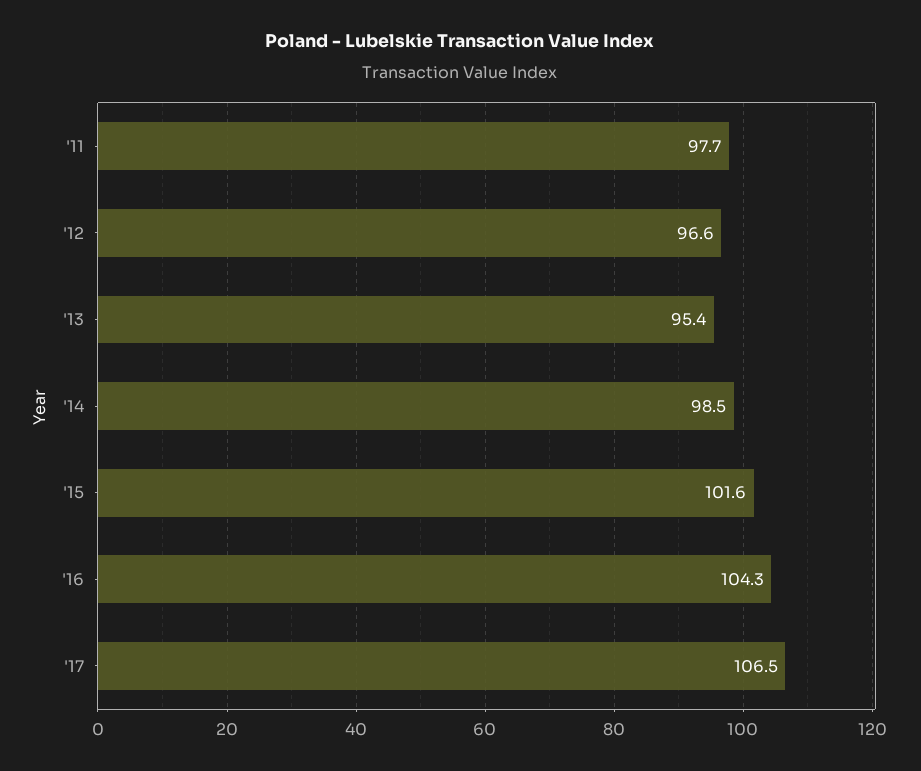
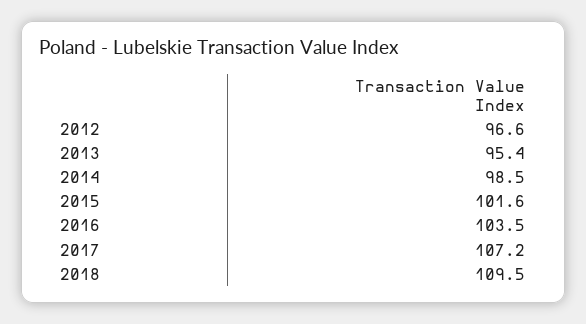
'11: 97.7 -> none
'16: 104.3 -> 103.5
'17: 106.5 -> 107.2
2018: none -> 109.5

